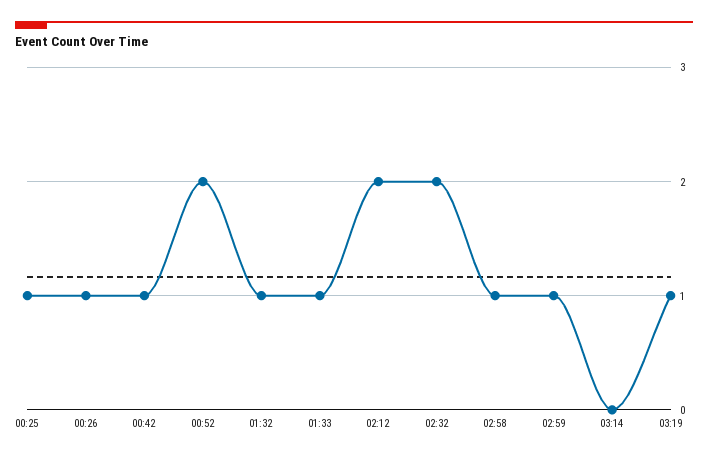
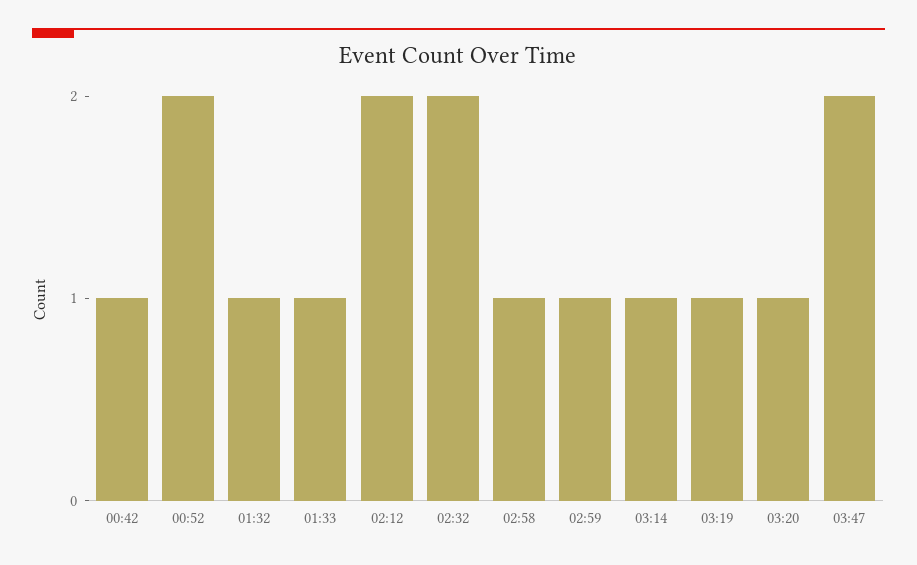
00:25: 1 -> none
00:26: 1 -> none
03:14: 0 -> 1
03:20: none -> 1
03:47: none -> 2

